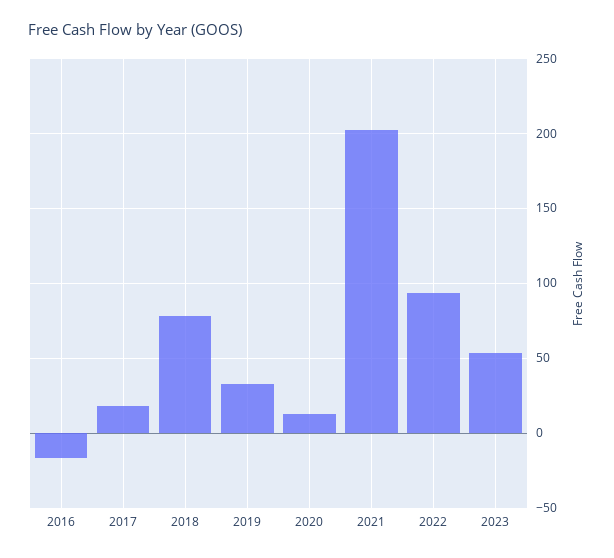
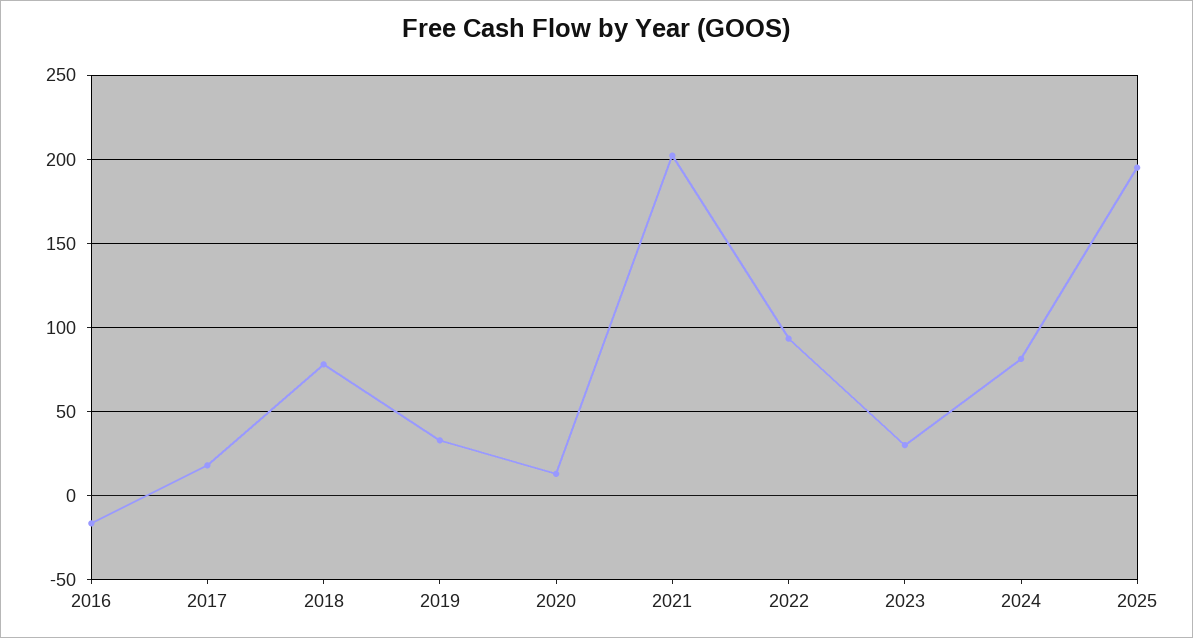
2023: 55 -> 30
2024: none -> 80
2025: none -> 195

